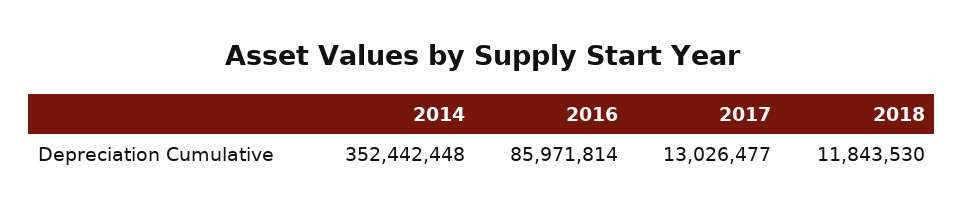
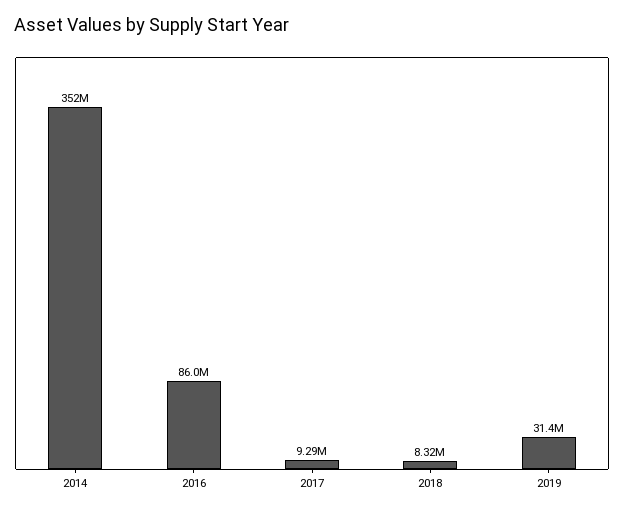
2017: 13026477 -> 9290000
2018: 11843530 -> 8320000
2019: none -> 31400000

